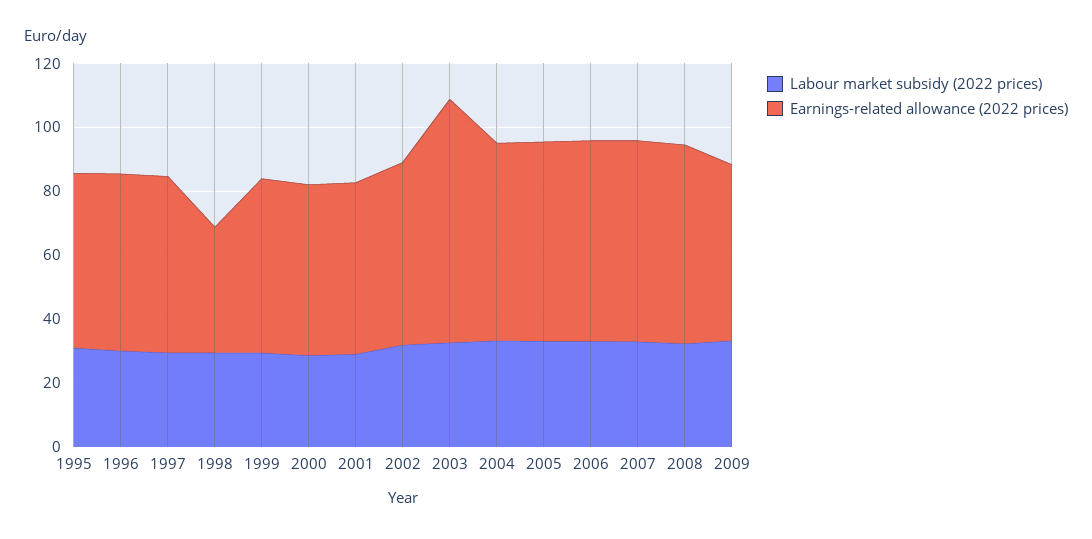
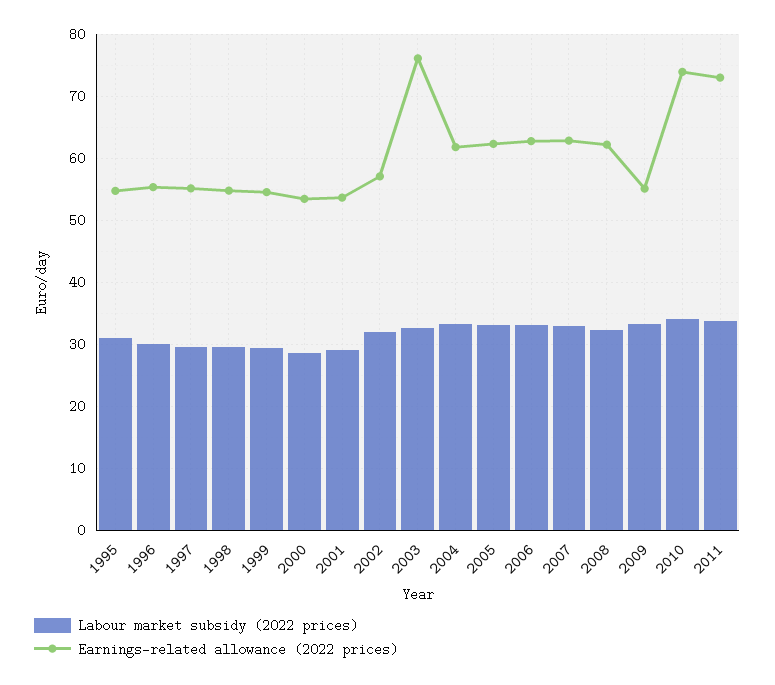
Earnings-related allowance (2022 prices), 1998: 40 -> 55
Labour market subsidy (2022 prices), 2010: none -> 34
Earnings-related allowance (2022 prices), 2010: none -> 74
Labour market subsidy (2022 prices), 2011: none -> 34
Earnings-related allowance (2022 prices), 2011: none -> 73

